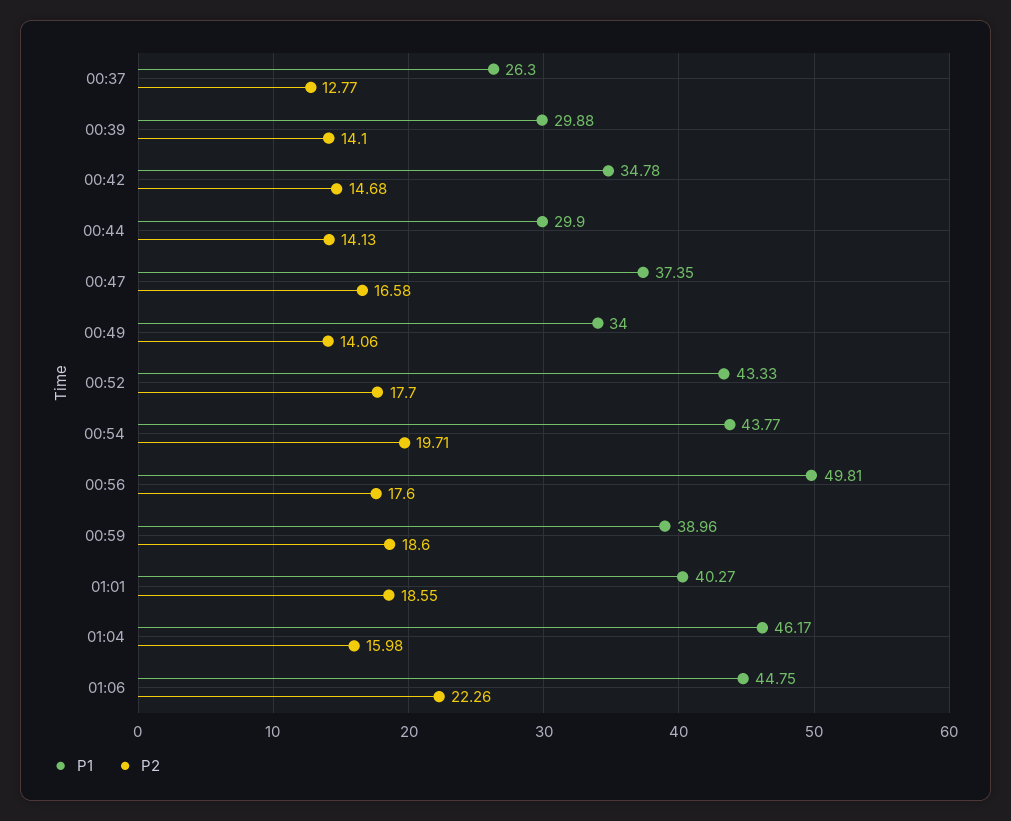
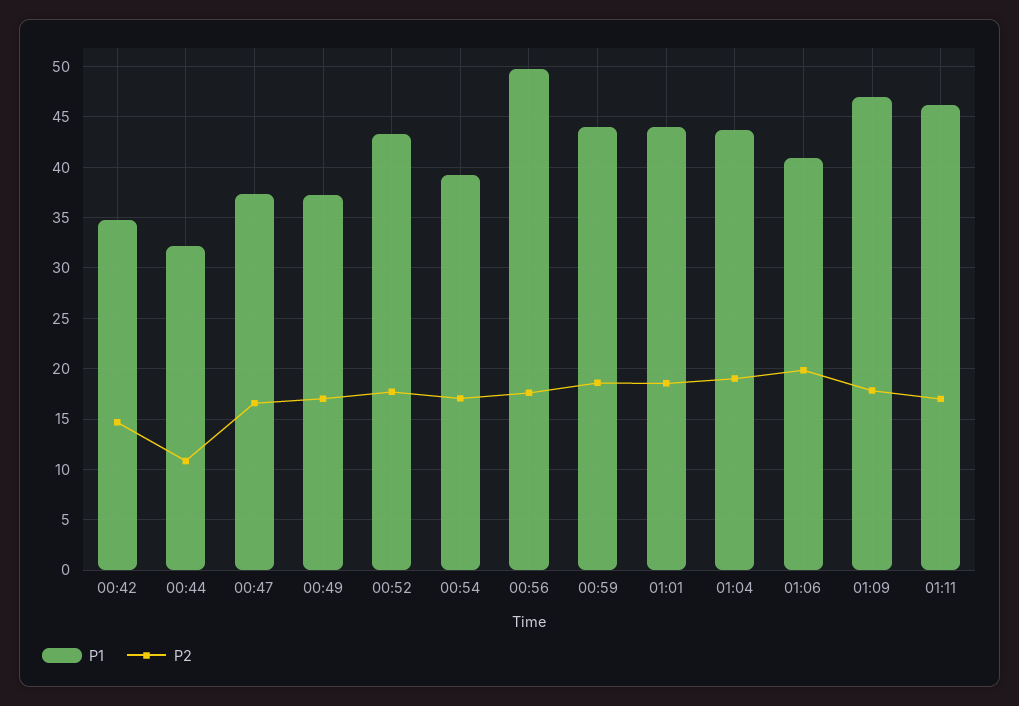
P1, 00:37: 26.3 -> none
P2, 00:37: 12.77 -> none
P1, 00:39: 29.88 -> none
P2, 00:39: 14.1 -> none
P1, 00:44: 29.9 -> 32
P2, 00:44: 14.13 -> 11
P1, 00:49: 34 -> 37
P2, 00:49: 14.06 -> 17
P1, 00:54: 43.77 -> 39
P2, 00:54: 19.71 -> 17
P1, 00:59: 38.96 -> 44
P1, 01:01: 40.27 -> 44
P1, 01:04: 46.17 -> 44
P2, 01:04: 15.98 -> 19
P1, 01:06: 44.75 -> 41
P2, 01:06: 22.26 -> 20
P1, 01:09: none -> 47
P2, 01:09: none -> 18
P1, 01:11: none -> 46
P2, 01:11: none -> 17

